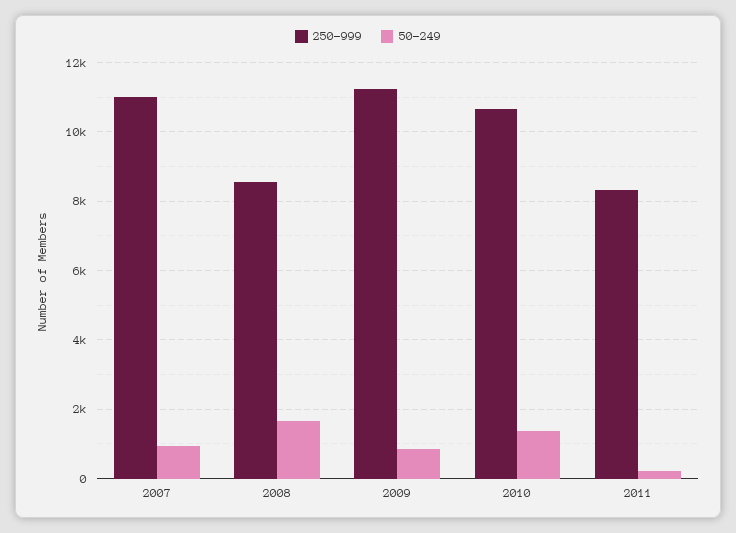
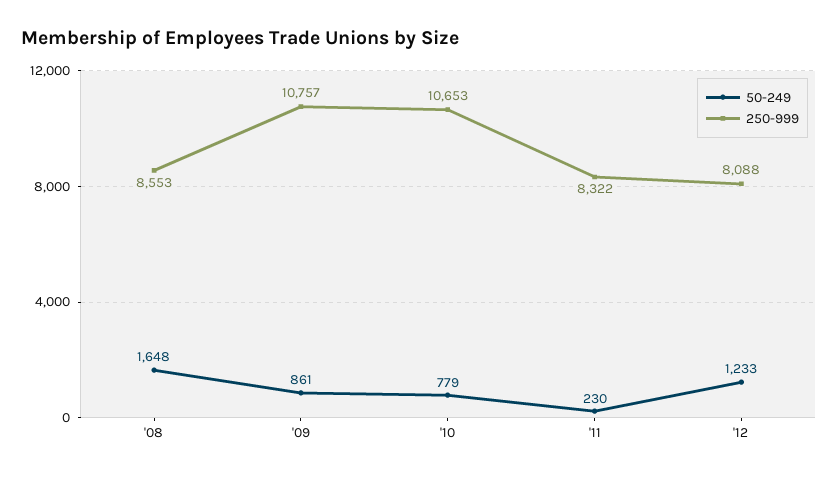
250-999, 2007: 11000 -> none
50-249, 2007: 1000 -> none
250-999, 2009: 11200 -> 10757
50-249, 2010: 1400 -> 779
50-249, '12: none -> 1233
250-999, '12: none -> 8088

